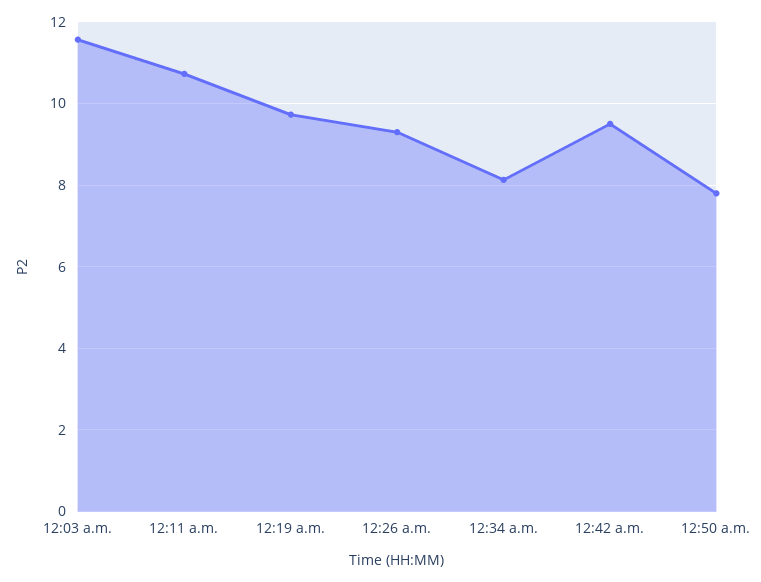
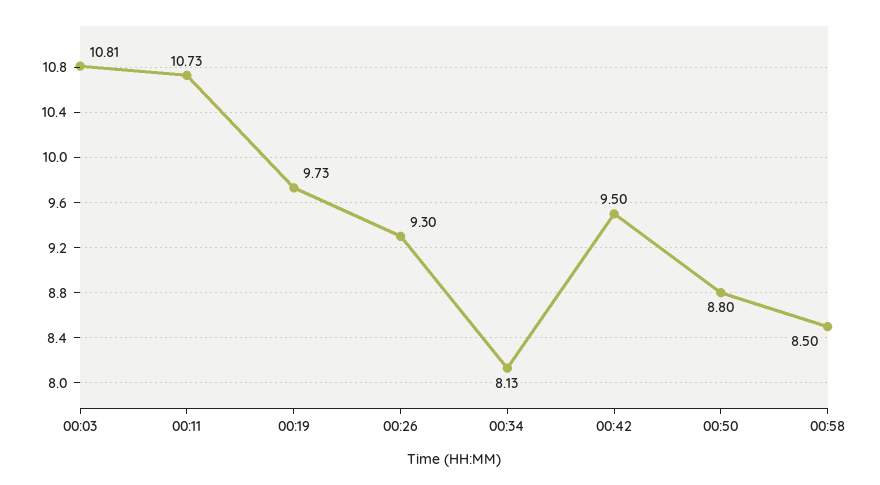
12:03 a.m.: 11.6 -> 10.81
12:50 a.m.: 7.8 -> 8.8
00:58: none -> 8.5

